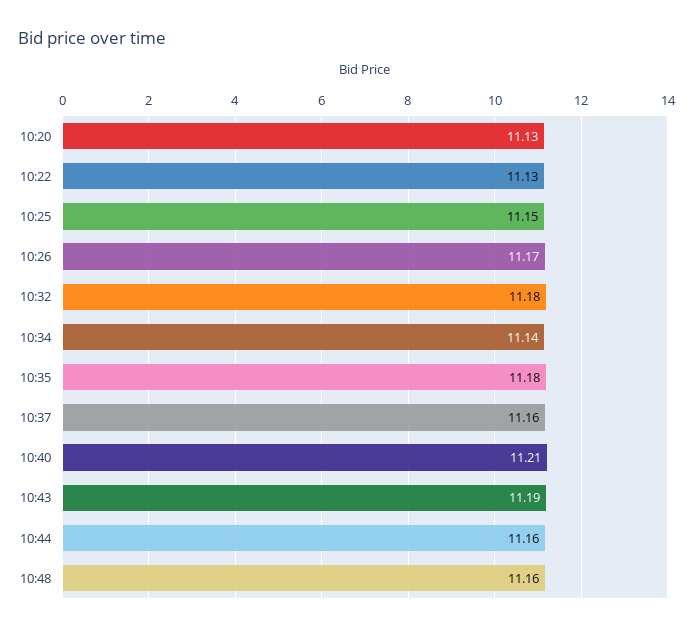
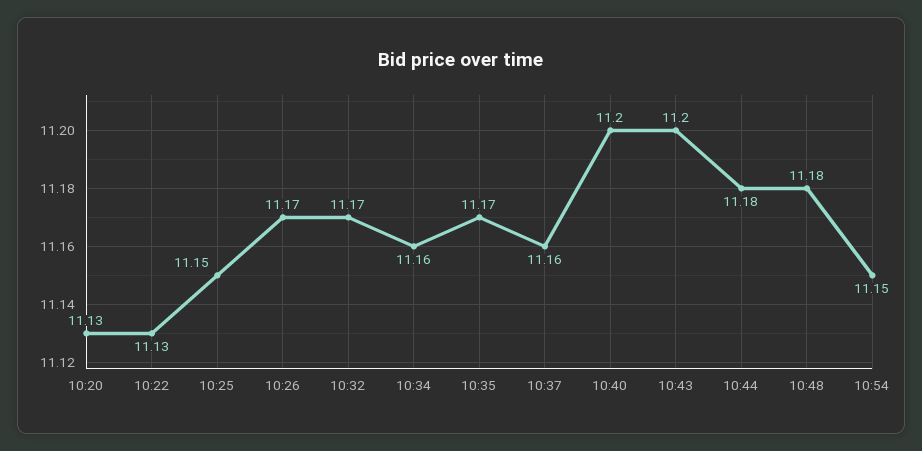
10:32: 11.18 -> 11.17
10:34: 11.14 -> 11.16
10:35: 11.18 -> 11.17
10:40: 11.21 -> 11.2
10:43: 11.19 -> 11.2
10:44: 11.16 -> 11.18
10:48: 11.16 -> 11.18
10:54: none -> 11.15

